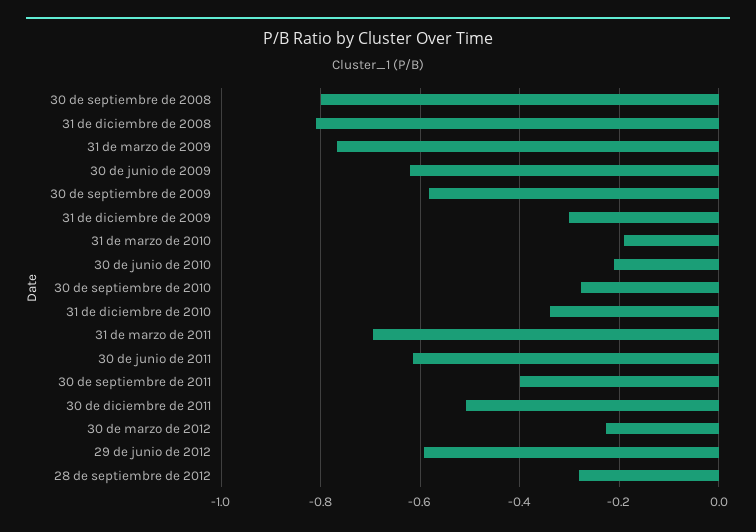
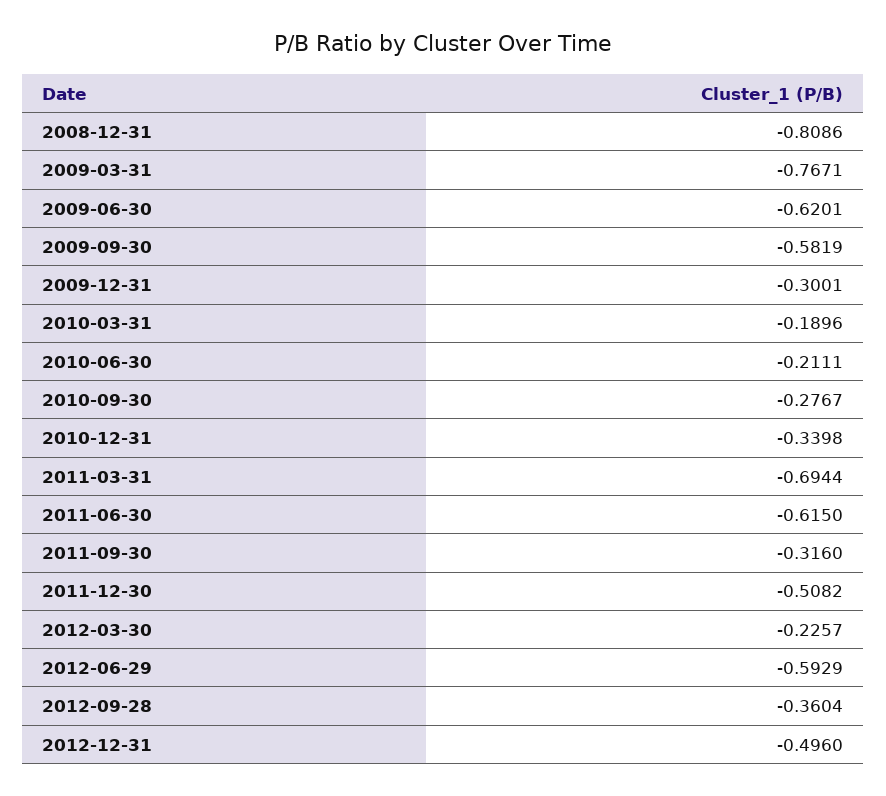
30 de septiembre de 2008: -0.8 -> none
30 de septiembre de 2011: -0.4 -> -0.316
28 de septiembre de 2012: -0.28 -> -0.3604
2012-12-31: none -> -0.496

